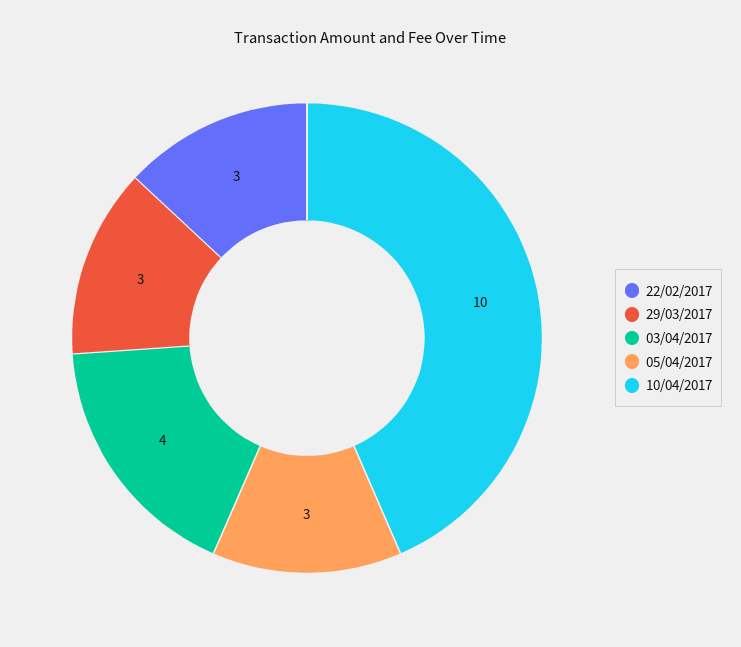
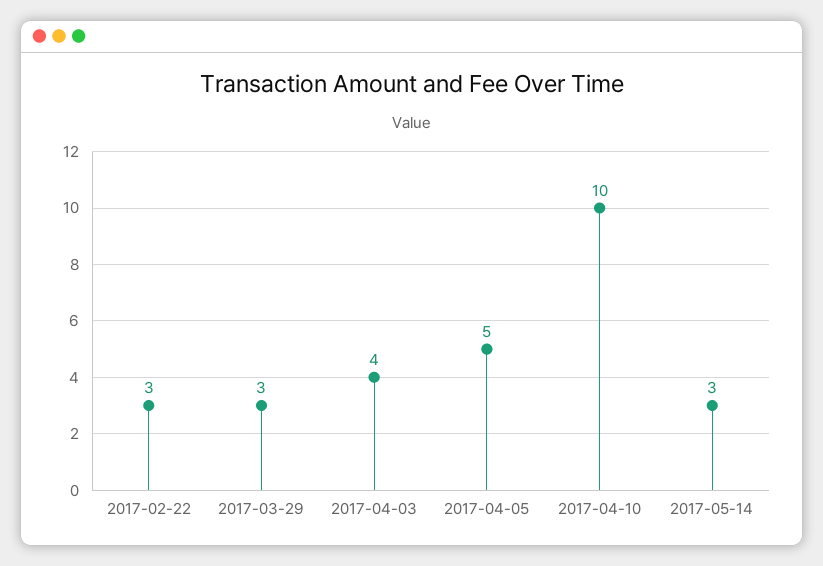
05/04/2017: 3 -> 5
2017-05-14: none -> 3

